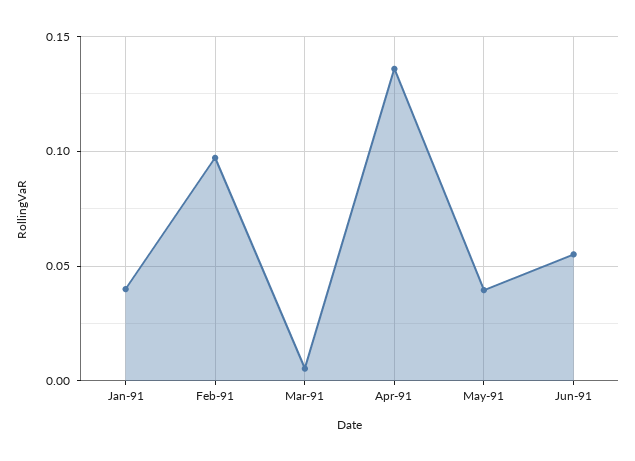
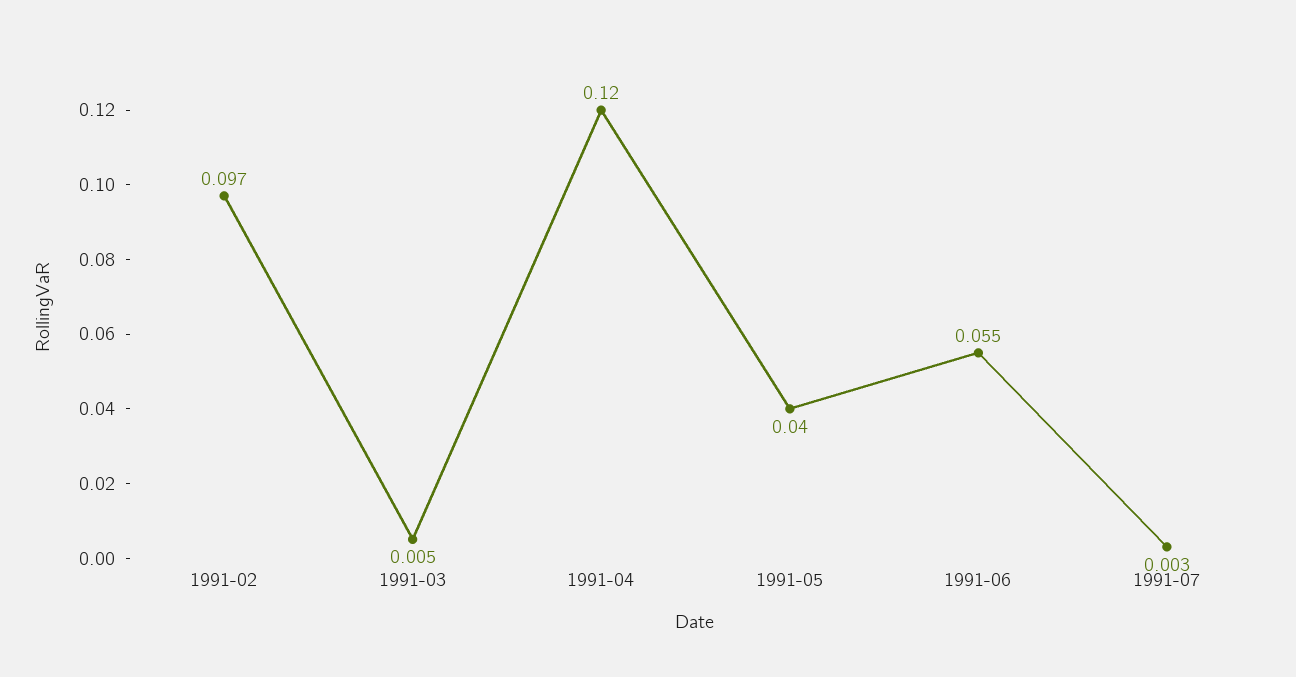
Jan-91: 0.04 -> none
Apr-91: 0.135 -> 0.12
1991-07: none -> 0.003

